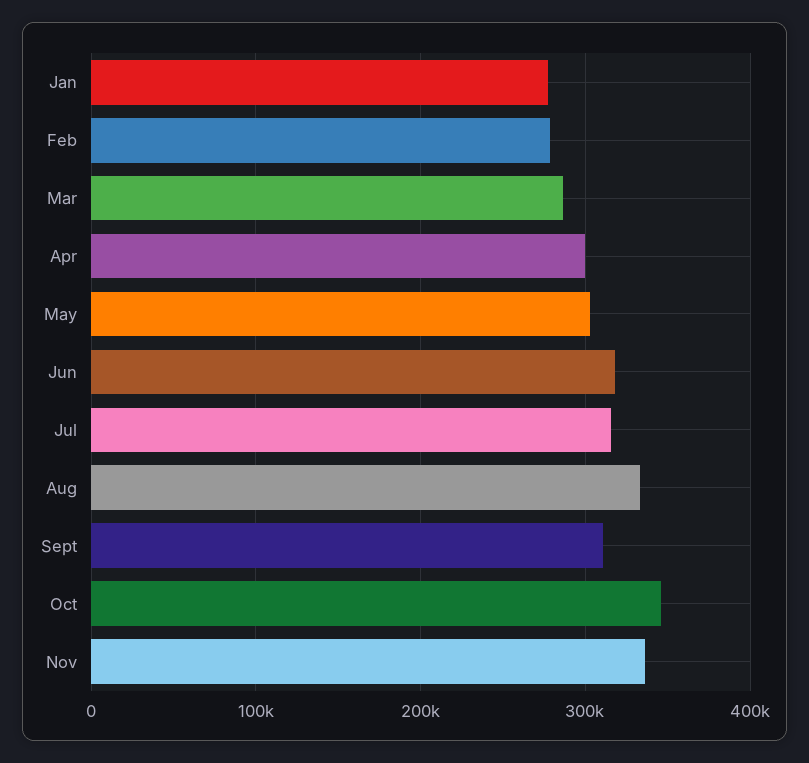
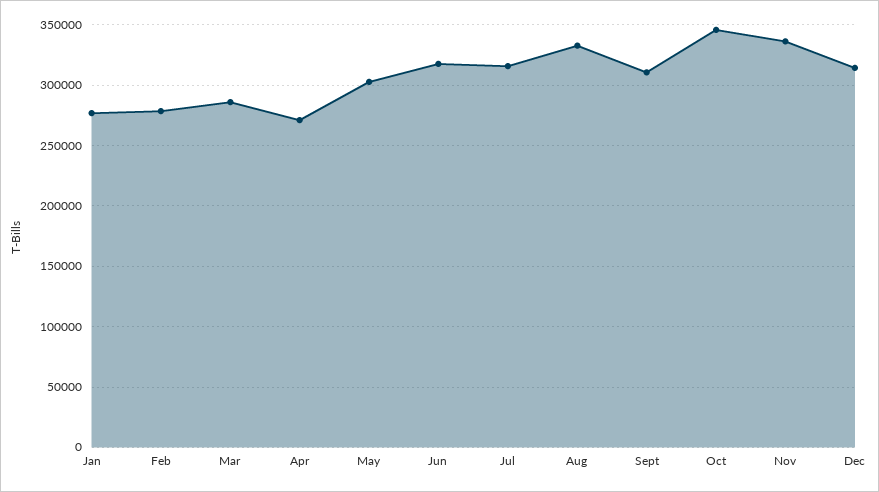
Apr: 300000 -> 270000
Dec: none -> 315000

